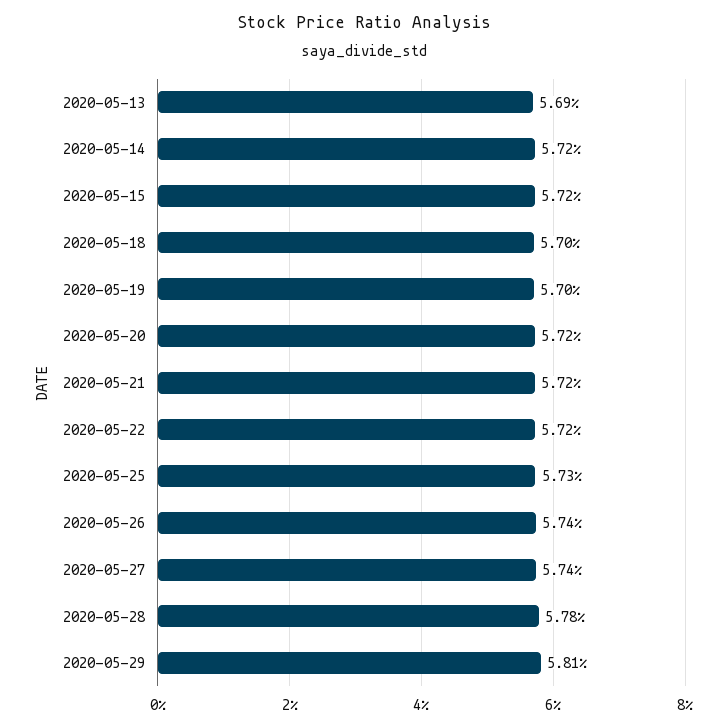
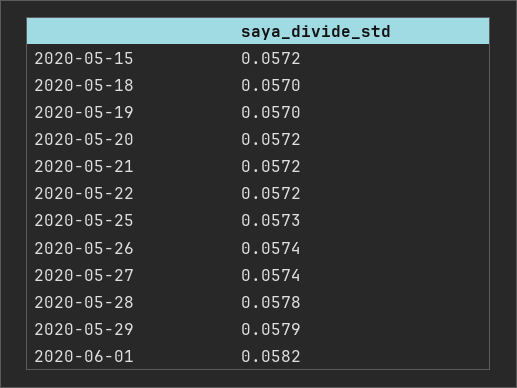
2020-05-13: 0.0569 -> none
2020-05-14: 0.0572 -> none
2020-05-29: 0.0581 -> 0.0579
2020-06-01: none -> 0.0582

